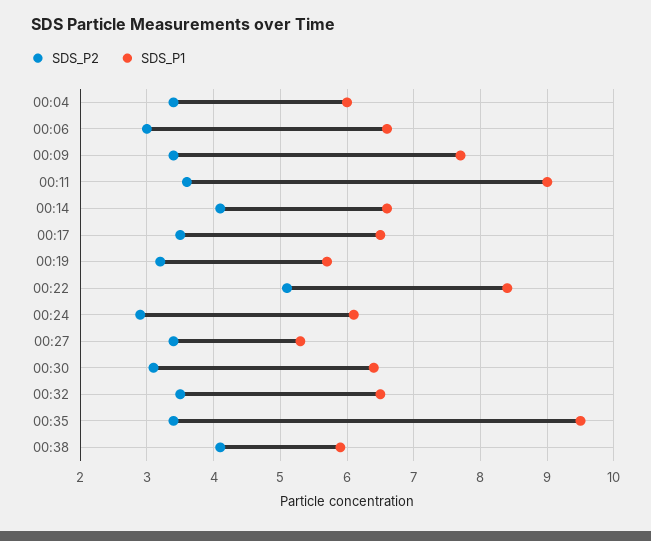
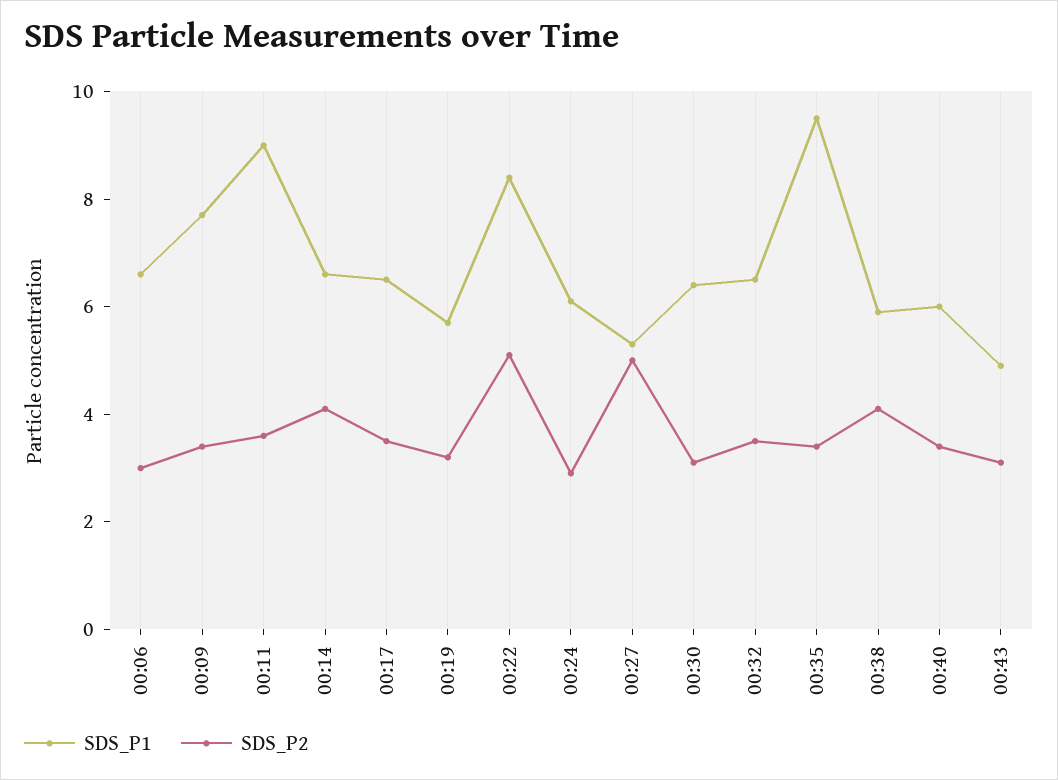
SDS_P2, 00:04: 3.4 -> none
SDS_P1, 00:04: 6 -> none
SDS_P2, 00:27: 3.4 -> 5
SDS_P1, 00:40: none -> 6
SDS_P2, 00:40: none -> 3.5
SDS_P1, 00:43: none -> 5
SDS_P2, 00:43: none -> 3

